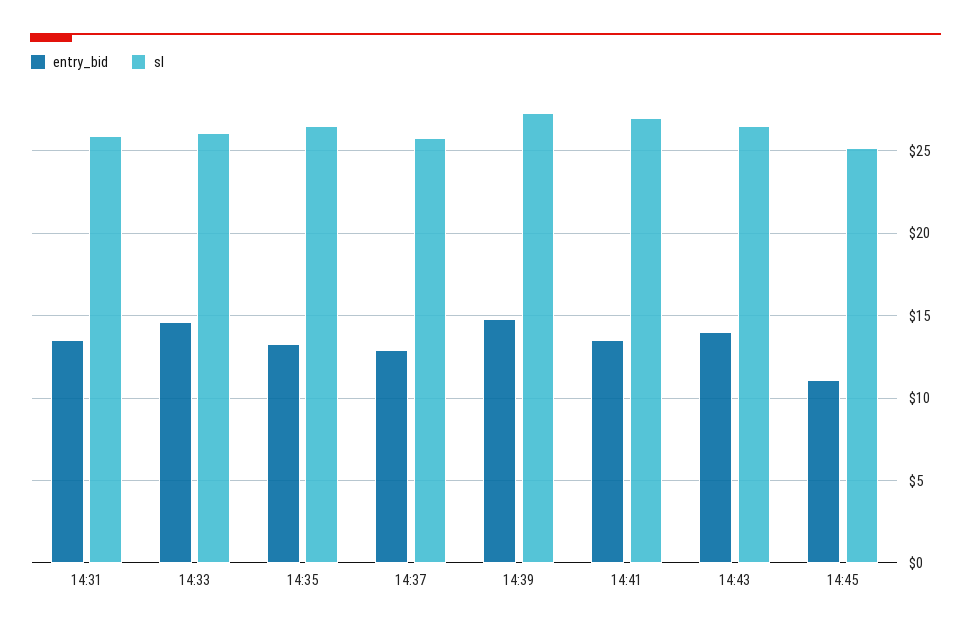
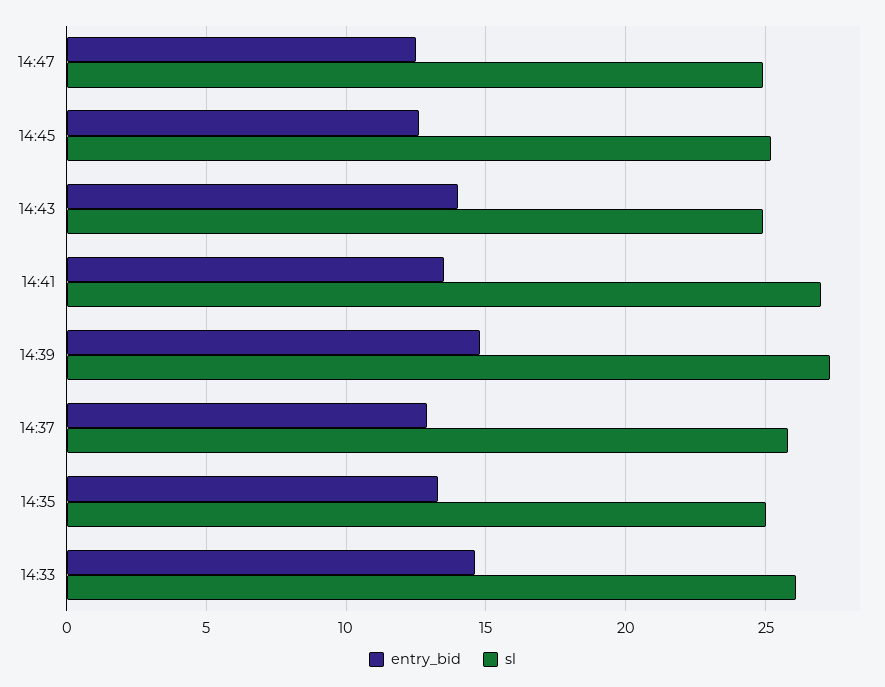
entry_bid, 14:31: 13.5 -> none
sl, 14:31: 26 -> none
sl, 14:35: 26.5 -> 25
sl, 14:43: 26.5 -> 25
entry_bid, 14:45: 11 -> 12.5
entry_bid, 14:47: none -> 12.5
sl, 14:47: none -> 25

